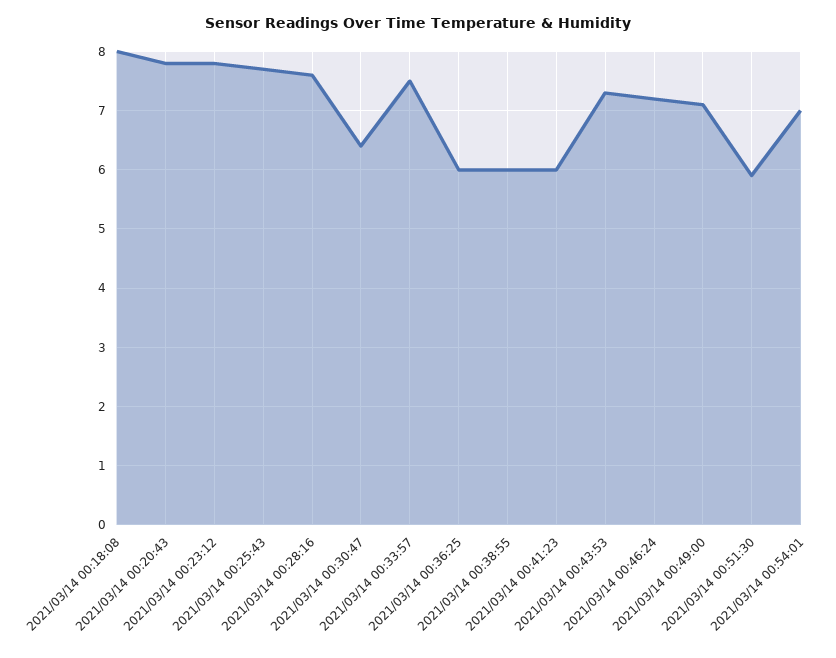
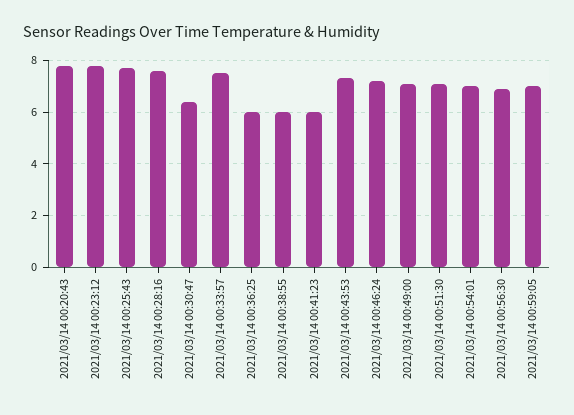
2021/03/14 00:18:08: 8 -> none
2021/03/14 00:51:30: 6 -> 7
2021/03/14 00:56:30: none -> 7
2021/03/14 00:59:05: none -> 7

